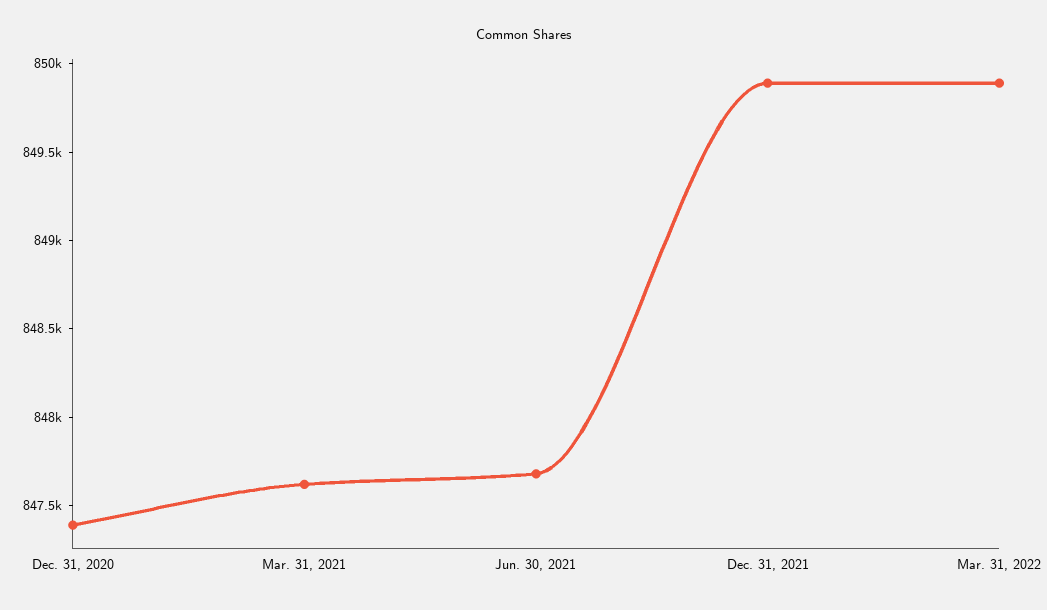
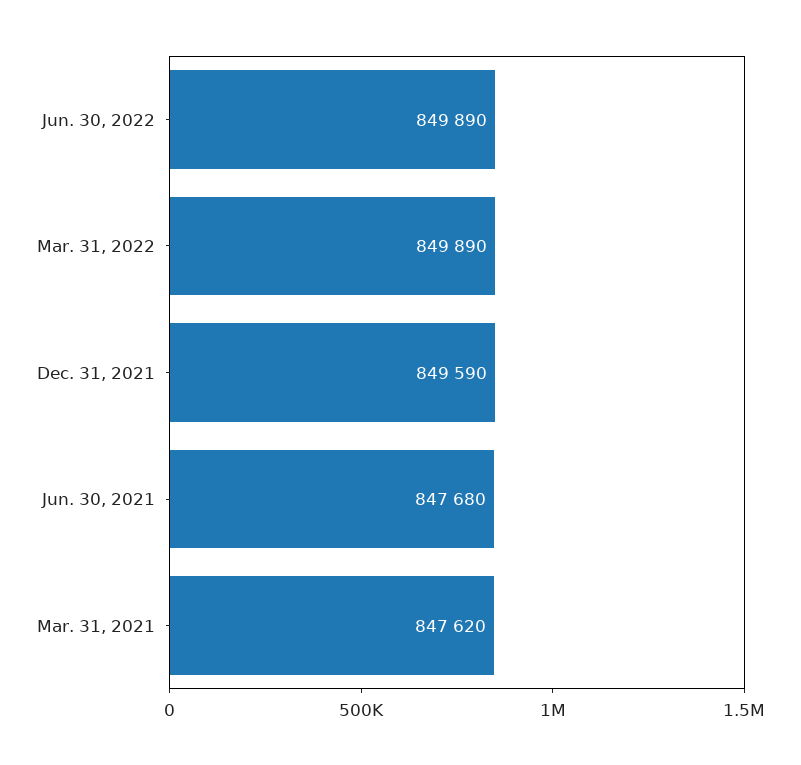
Dec. 31, 2020: 847400 -> none
Dec. 31, 2021: 849900 -> 849590
Jun. 30, 2022: none -> 849890

